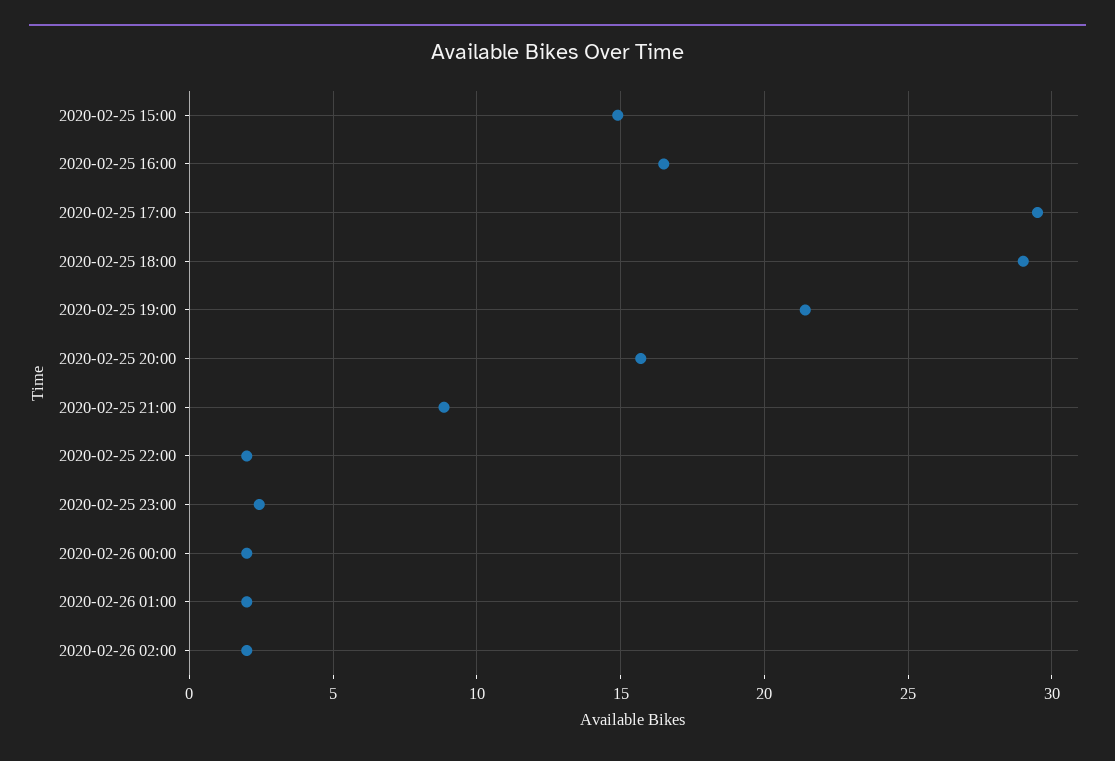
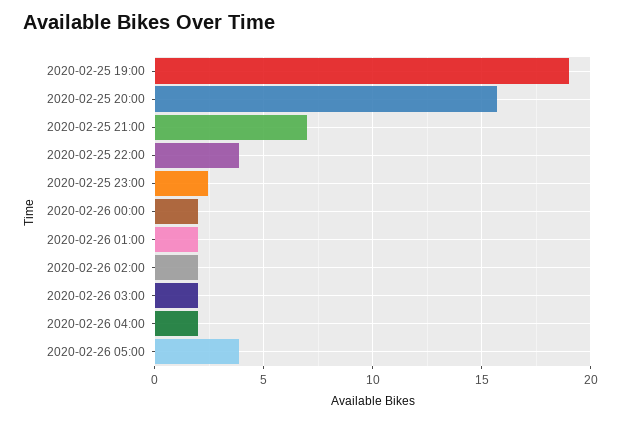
2020-02-25 15:00: 15 -> none
2020-02-25 16:00: 16.5 -> none
2020-02-25 17:00: 29.5 -> none
2020-02-25 18:00: 29 -> none
2020-02-25 19:00: 21.5 -> 19
2020-02-25 21:00: 9 -> 7
2020-02-25 22:00: 2 -> 4
2020-02-26 03:00: none -> 2
2020-02-26 04:00: none -> 2
2020-02-26 05:00: none -> 4

